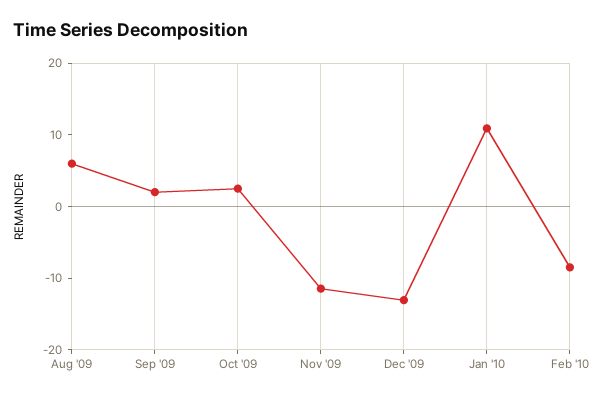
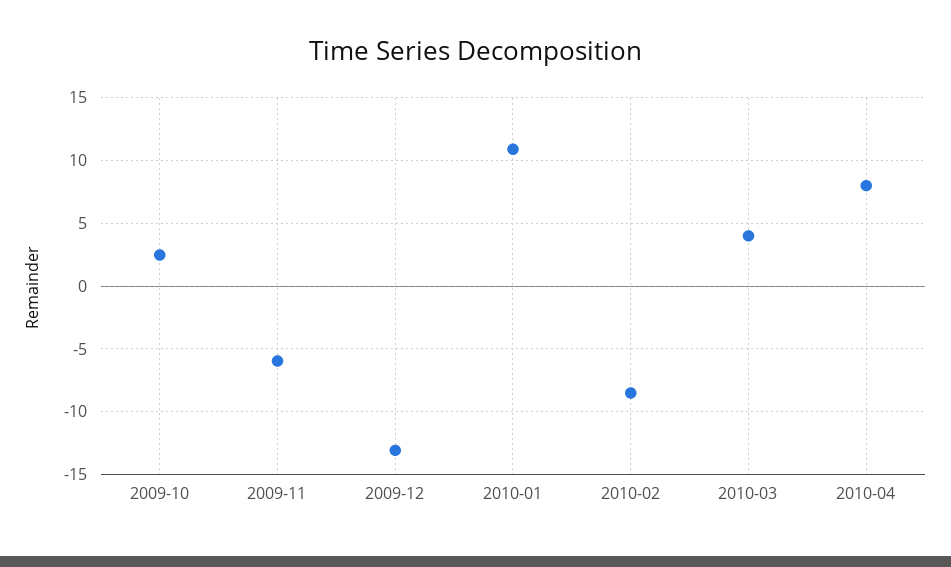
Aug '09: 6 -> none
Sep '09: 2 -> none
Nov '09: -12 -> -6
2010-03: none -> 4
2010-04: none -> 8

